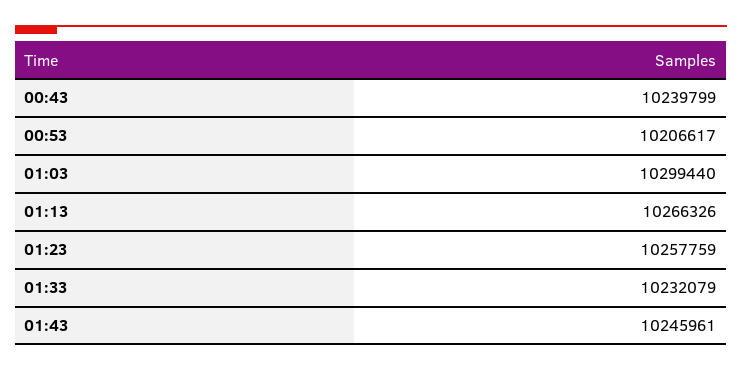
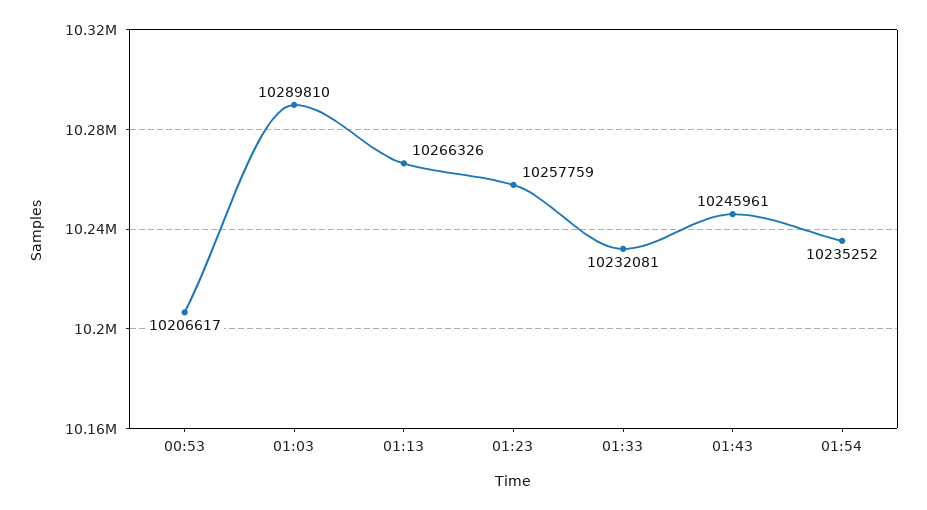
00:43: 10239799 -> none
01:03: 10299440 -> 10289810
01:33: 10232079 -> 10232081
01:54: none -> 10235252

